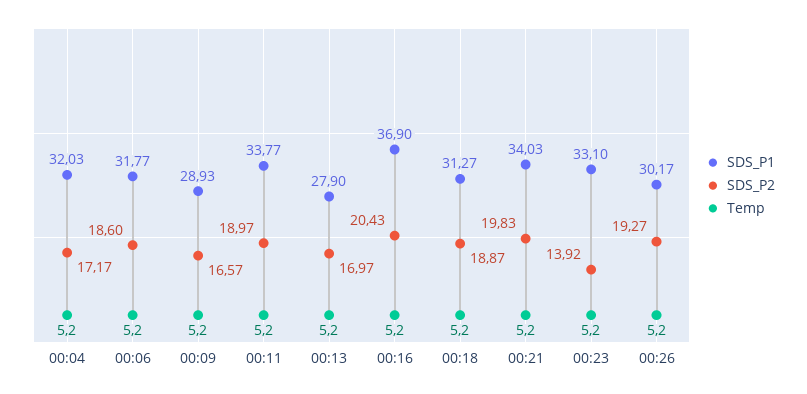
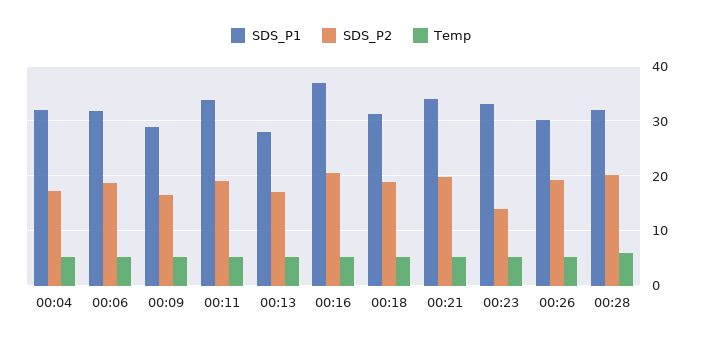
SDS_P1, 00:28: none -> 32
SDS_P2, 00:28: none -> 20
Temp, 00:28: none -> 6

